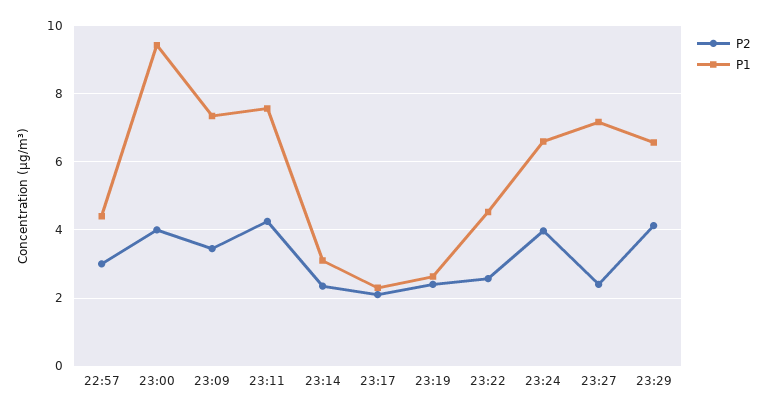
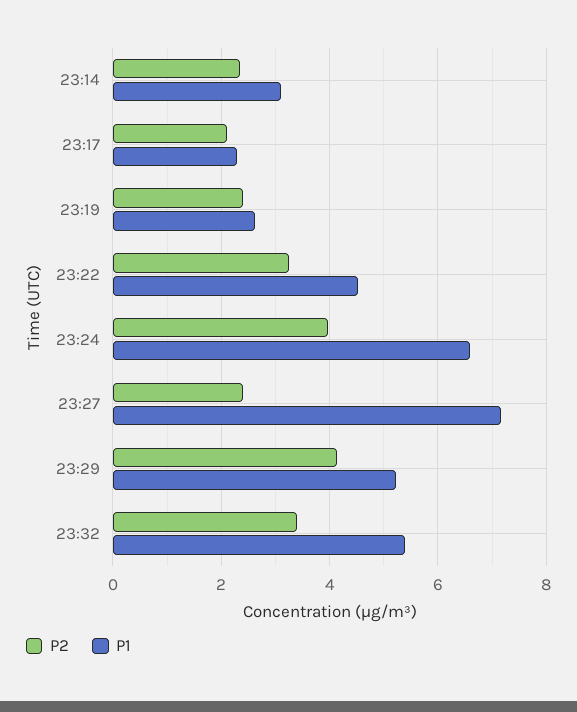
P2, 22:57: 3 -> none
P1, 22:57: 4.4 -> none
P2, 23:00: 4 -> none
P1, 23:00: 9.4 -> none
P2, 23:09: 3.4 -> none
P1, 23:09: 7.4 -> none
P2, 23:11: 4.2 -> none
P1, 23:11: 7.6 -> none
P2, 23:22: 2.6 -> 3.2
P1, 23:29: 6.6 -> 5.2
P2, 23:32: none -> 3.4
P1, 23:32: none -> 5.4

